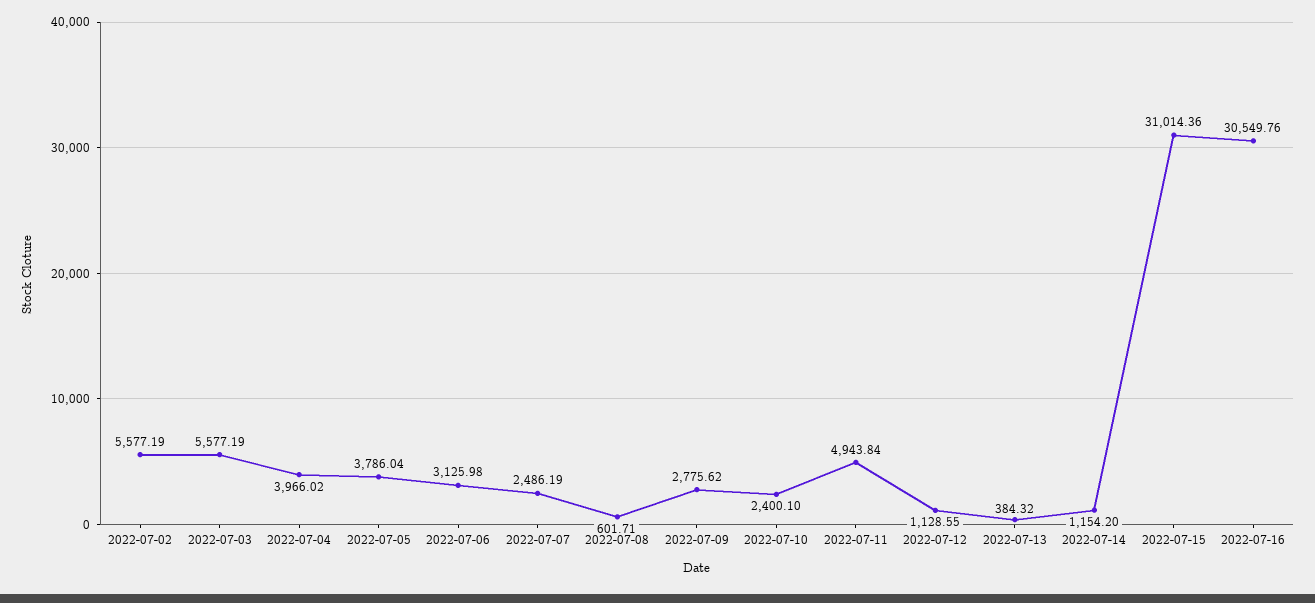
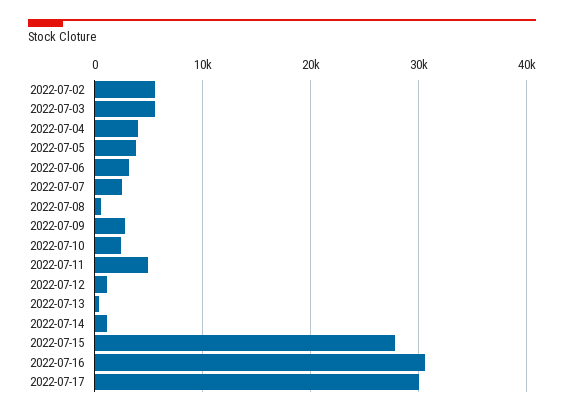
2022-07-15: 31014.36 -> 28000
2022-07-17: none -> 30000

